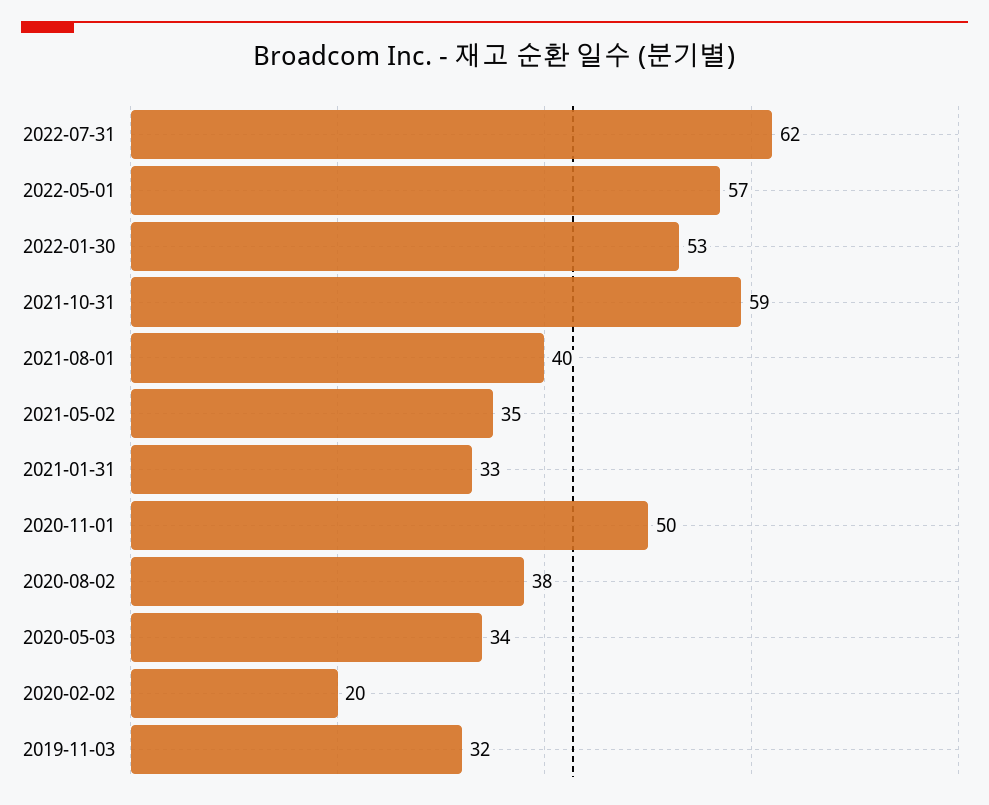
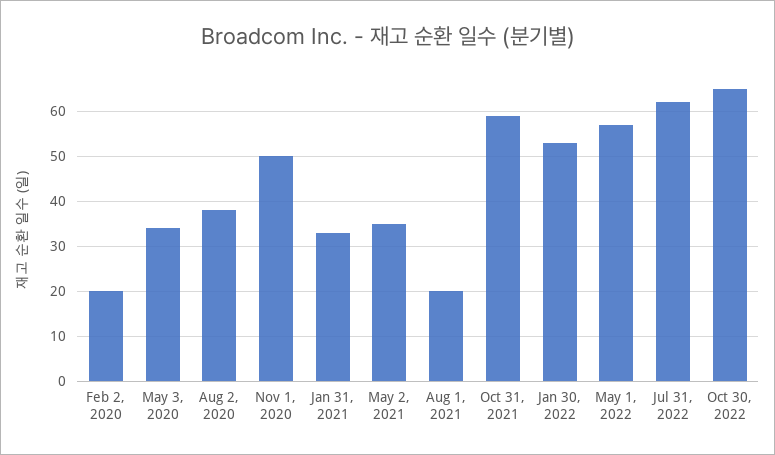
2021-08-01: 40 -> 20
2019-11-03: 32 -> none
Oct 30, 2022: none -> 65

